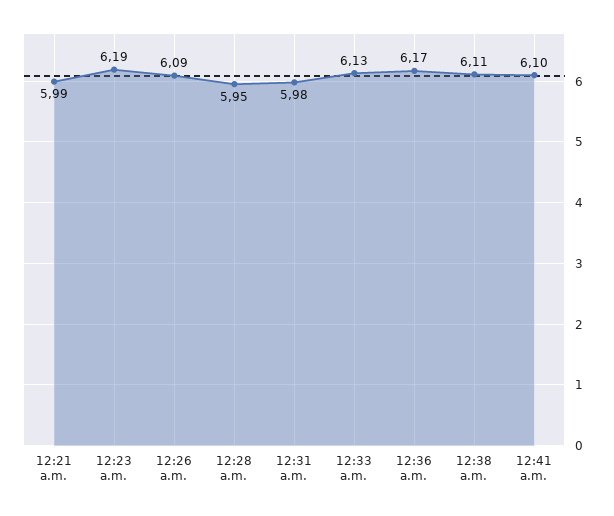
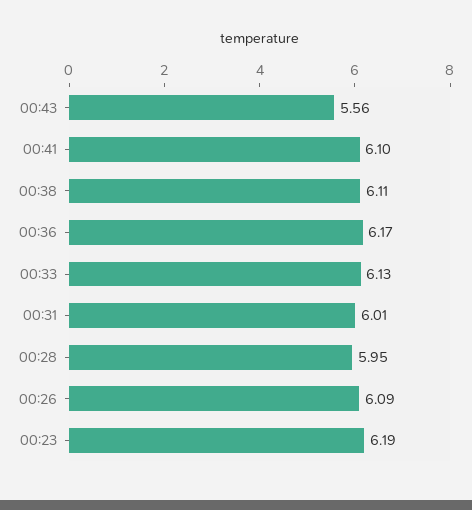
12:21 a.m.: 5.99 -> none
12:31 a.m.: 5.98 -> 6.01
00:43: none -> 5.56

